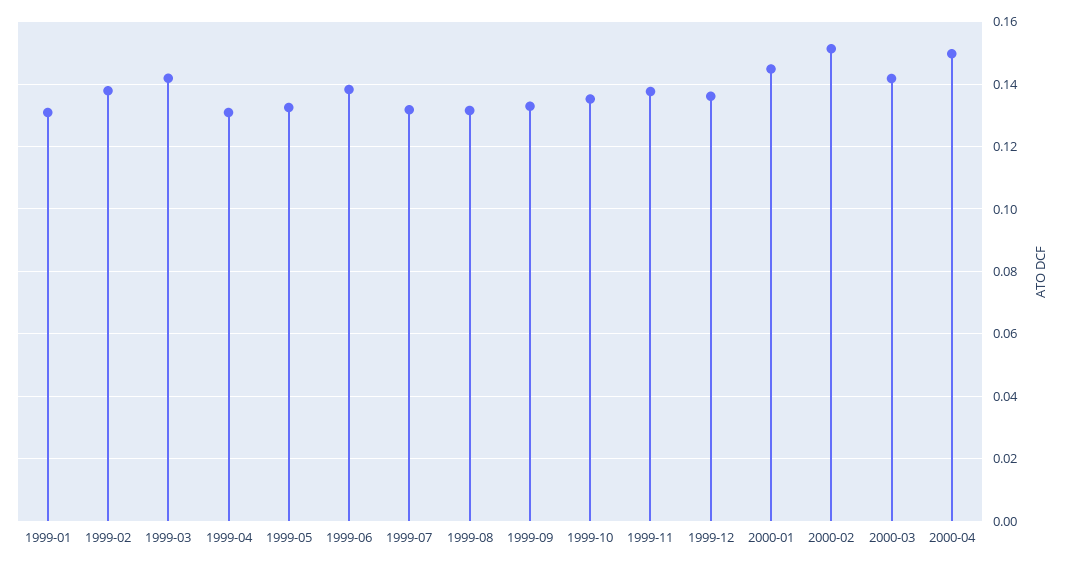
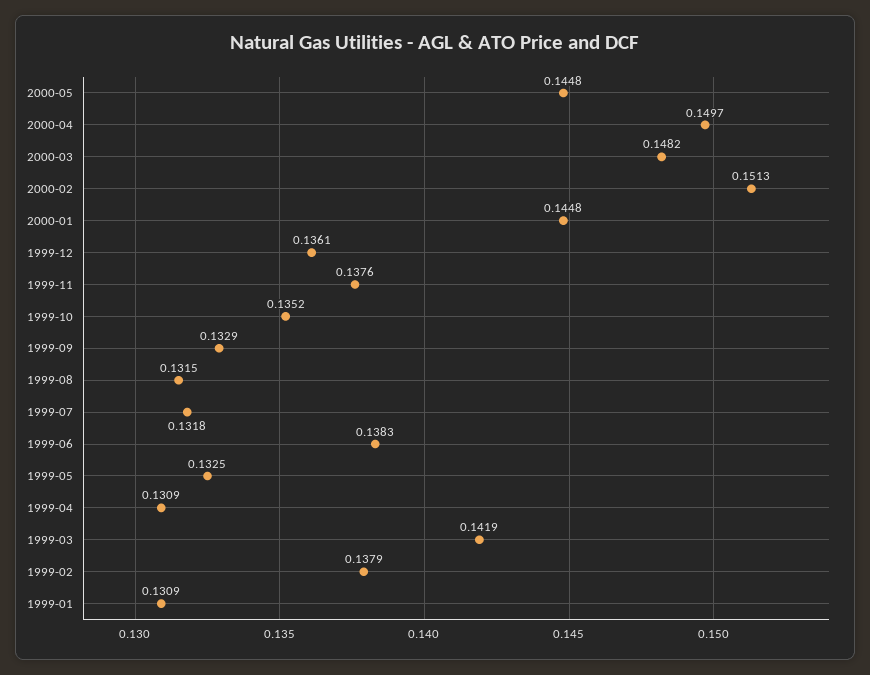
2000-03: 0.142 -> 0.1482
2000-05: none -> 0.1448

